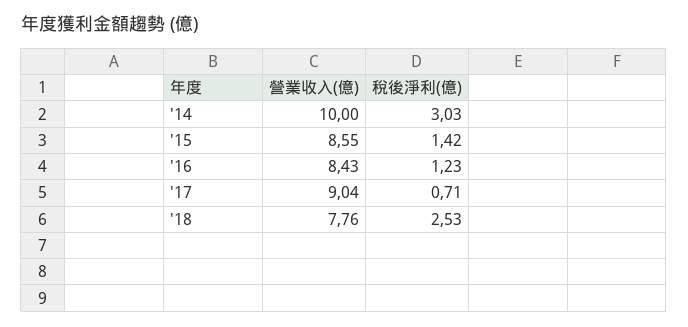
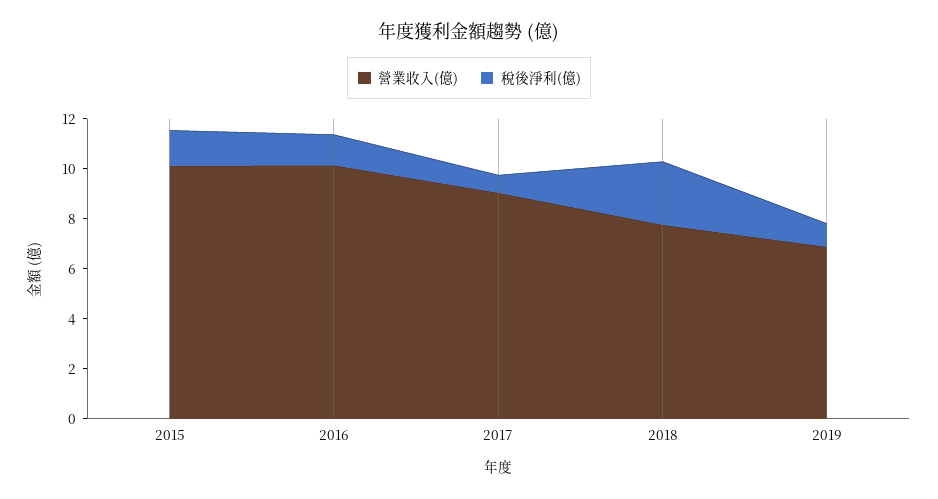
營業收入(億), '14: 10 -> none
稅後淨利(億), '14: 3.03 -> none
營業收入(億), '15: 8.55 -> 10
營業收入(億), '16: 8.43 -> 10
營業收入(億), 2019: none -> 7
稅後淨利(億), 2019: none -> 1

